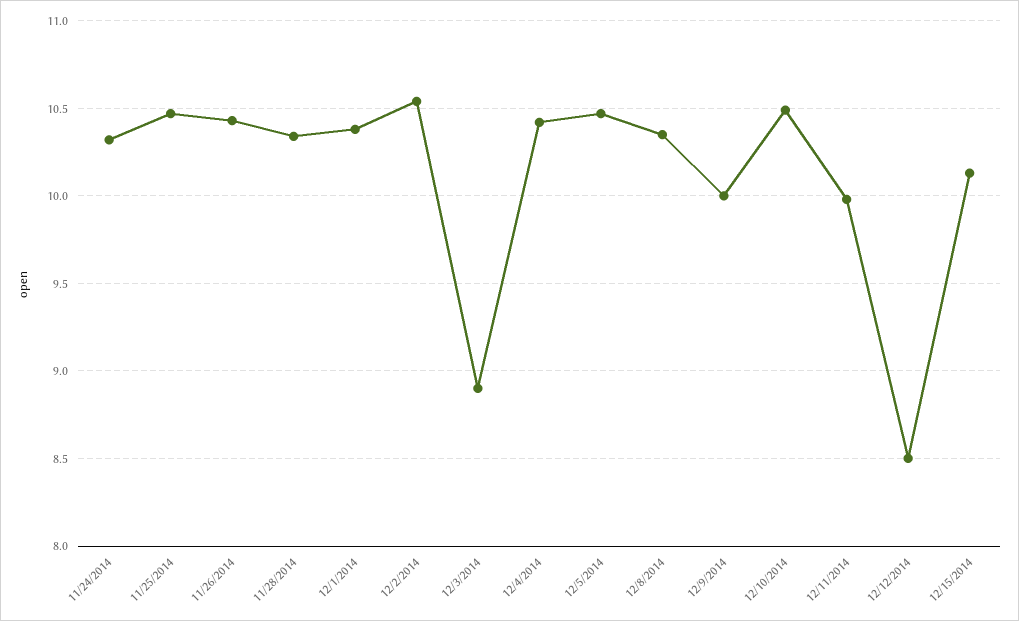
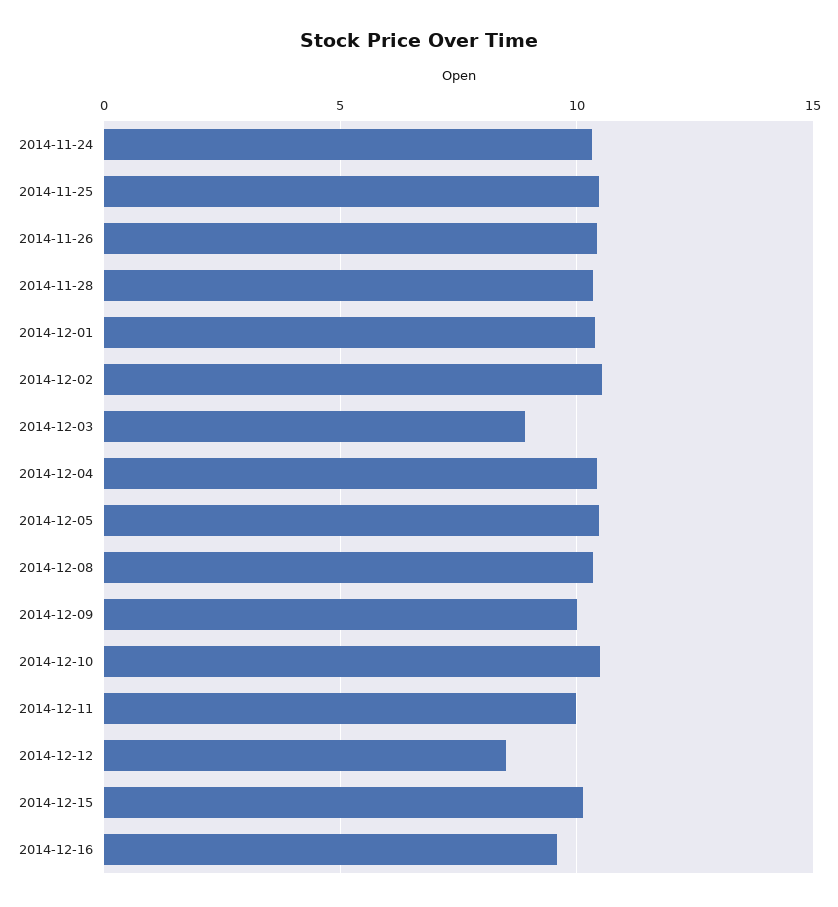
2014-12-16: none -> 9.5

